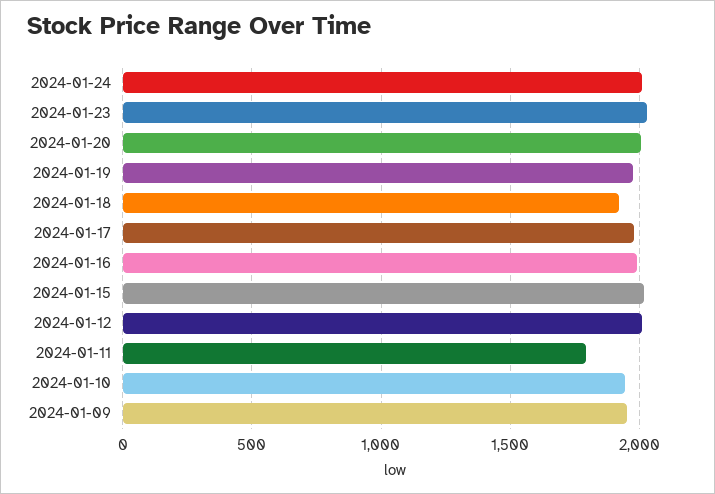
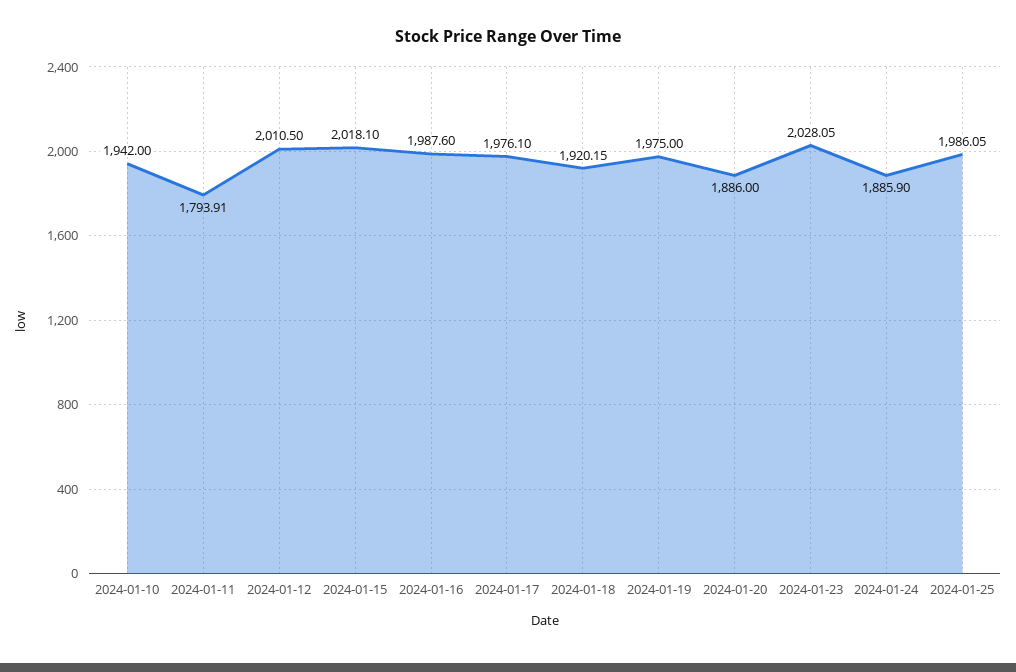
2024-01-24: 2000 -> 1885.9
2024-01-20: 2000 -> 1886
2024-01-09: 1950 -> none
2024-01-25: none -> 1986.05

